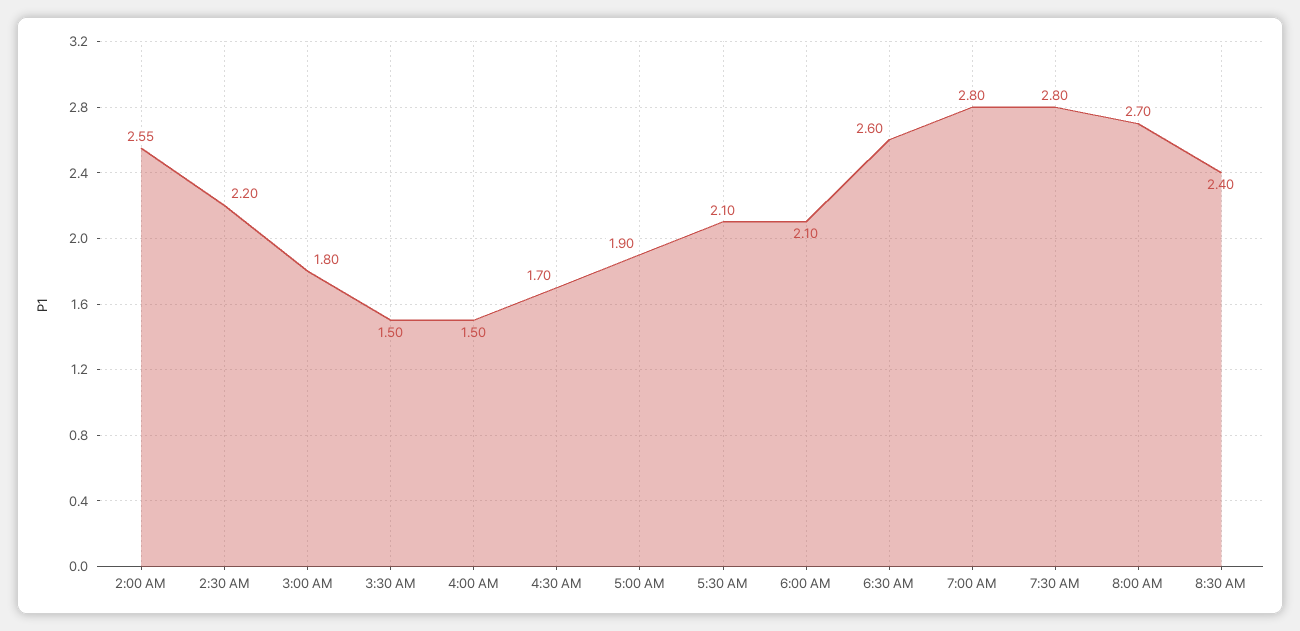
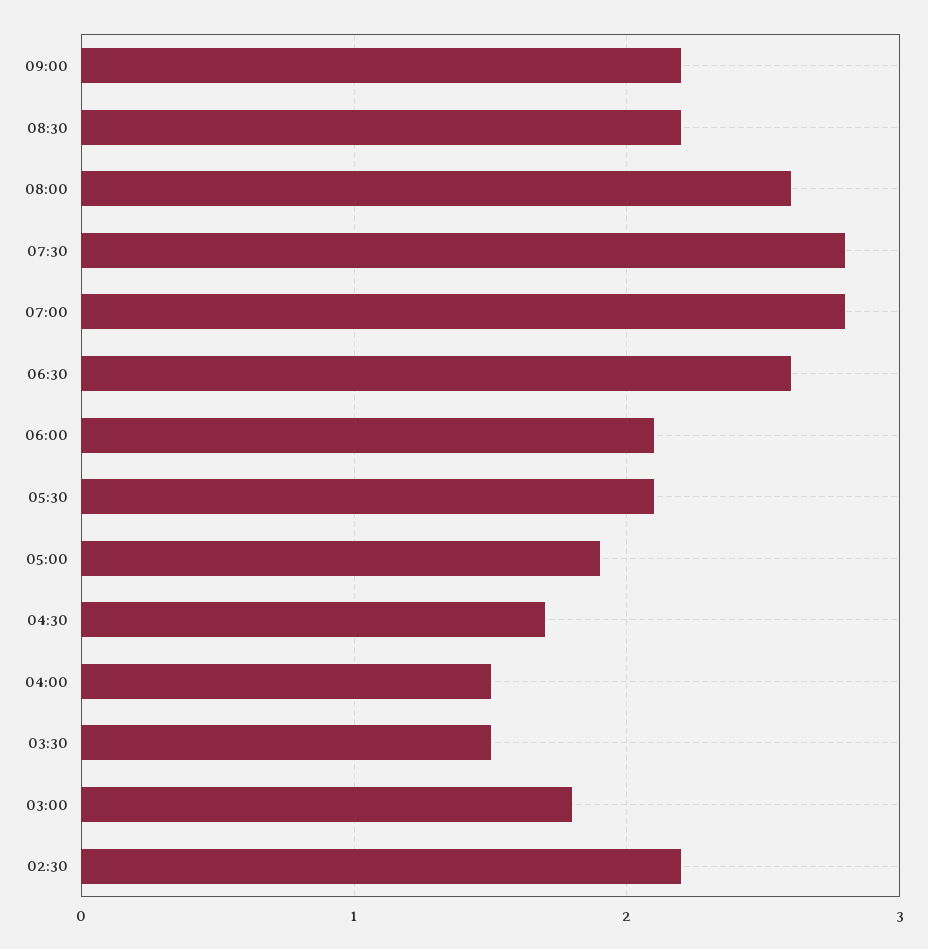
2:00 AM: 2.55 -> none
8:00 AM: 2.7 -> 2.6
8:30 AM: 2.4 -> 2.2
09:00: none -> 2.2

